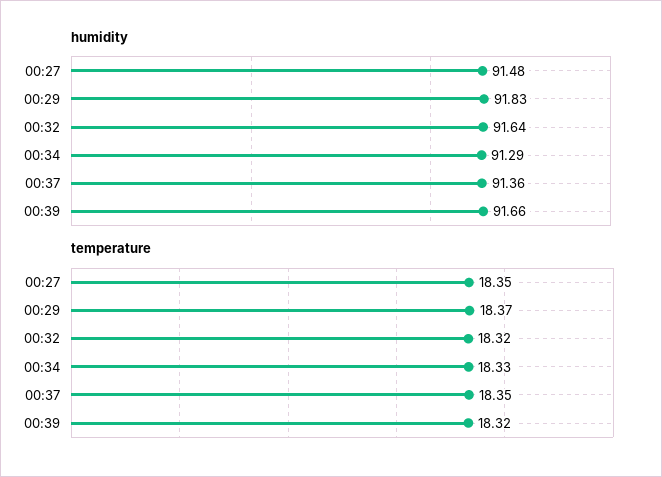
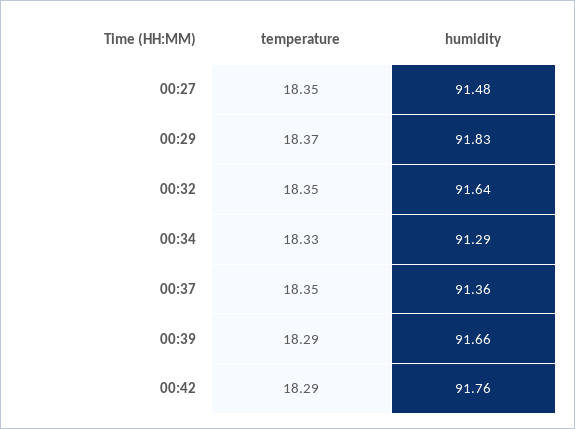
temperature, 00:32: 18.32 -> 18.35
temperature, 00:39: 18.32 -> 18.29
temperature, 00:42: none -> 18.29
humidity, 00:42: none -> 91.76

